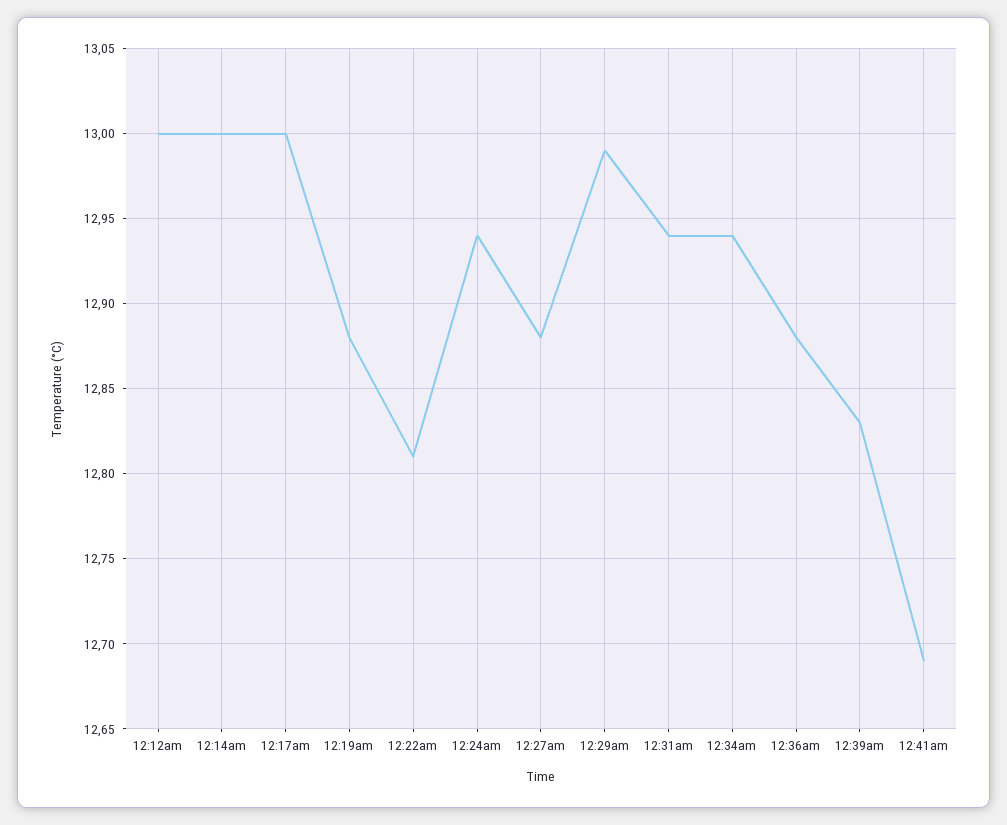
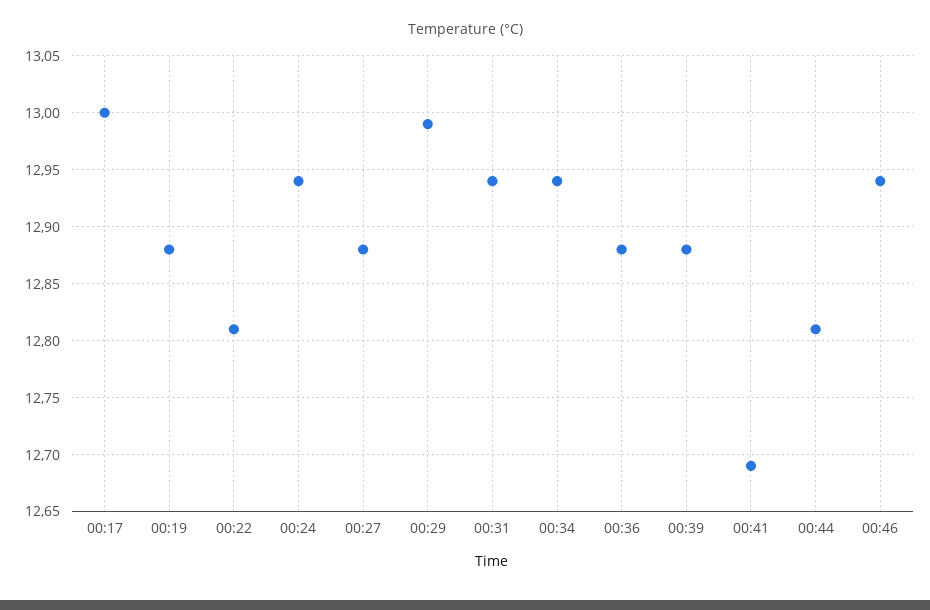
12:12am: 13 -> none
12:14am: 13 -> none
12:39am: 12.83 -> 12.88
00:44: none -> 12.81
00:46: none -> 12.94

